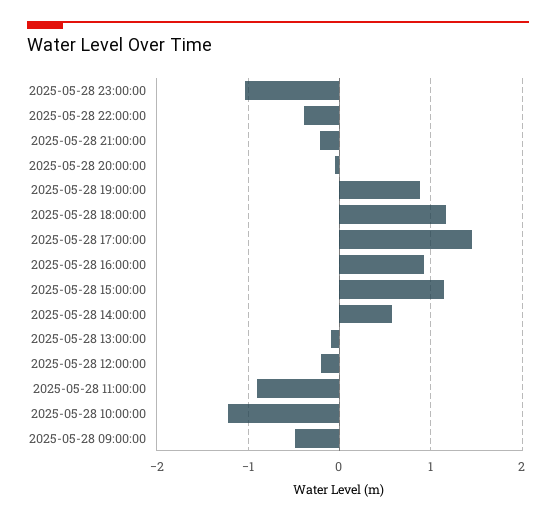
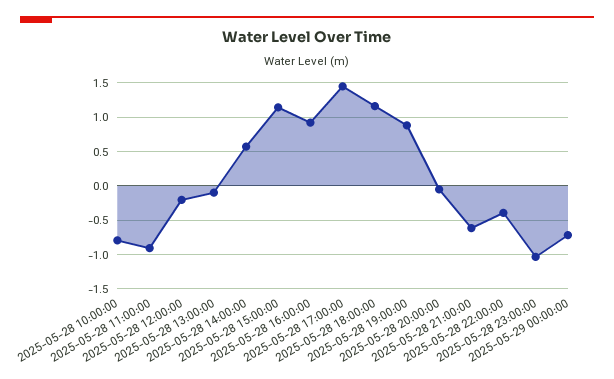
2025-05-28 21:00:00: -0.2 -> -0.6
2025-05-28 10:00:00: -1.2 -> -0.8
2025-05-28 09:00:00: -0.5 -> none
2025-05-29 00:00:00: none -> -0.7

